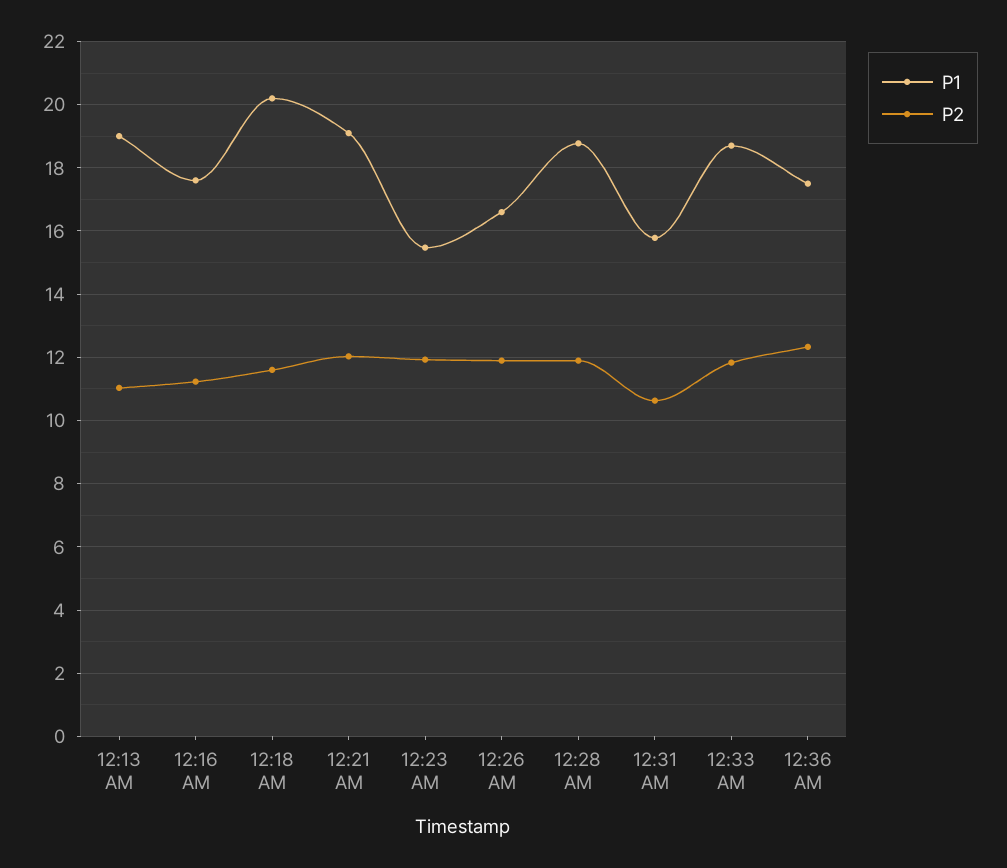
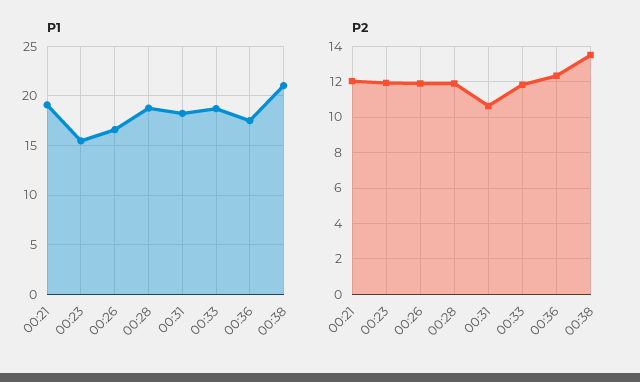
P1, 12:13 AM: 19 -> none
P2, 12:13 AM: 11 -> none
P1, 12:16 AM: 17.6 -> none
P2, 12:16 AM: 11.2 -> none
P1, 12:18 AM: 20.2 -> none
P2, 12:18 AM: 11.6 -> none
P1, 12:31 AM: 15.8 -> 18
P1, 00:38: none -> 21
P2, 00:38: none -> 13.5

